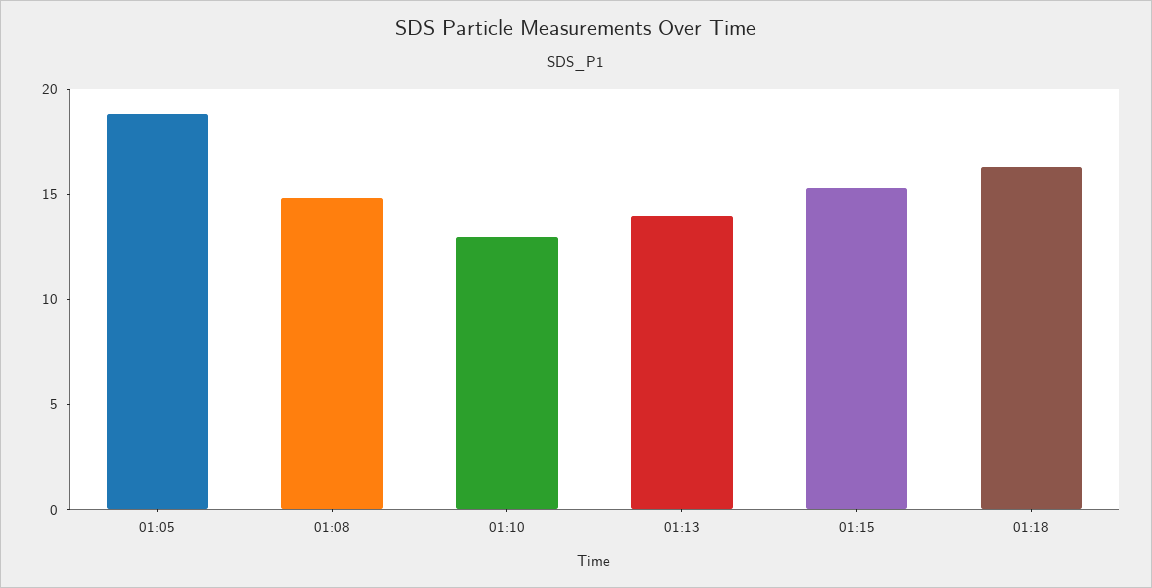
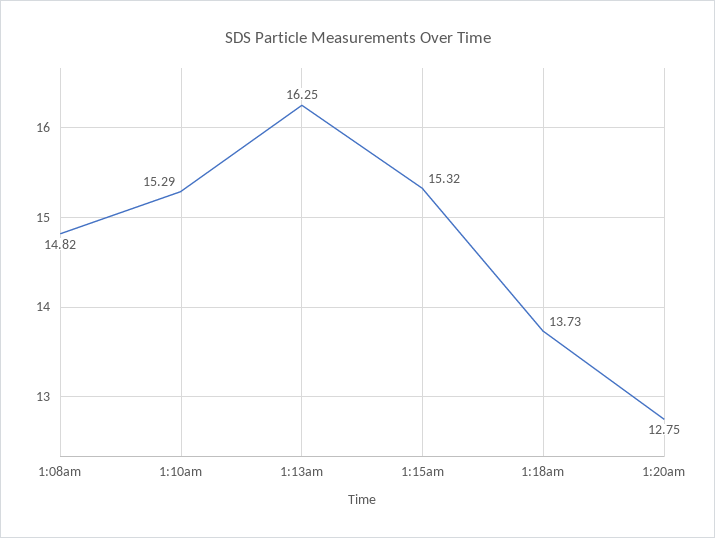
01:05: 19 -> none
01:10: 13 -> 15.29
01:13: 14 -> 16.25
01:18: 16 -> 13.73
1:20am: none -> 12.75

